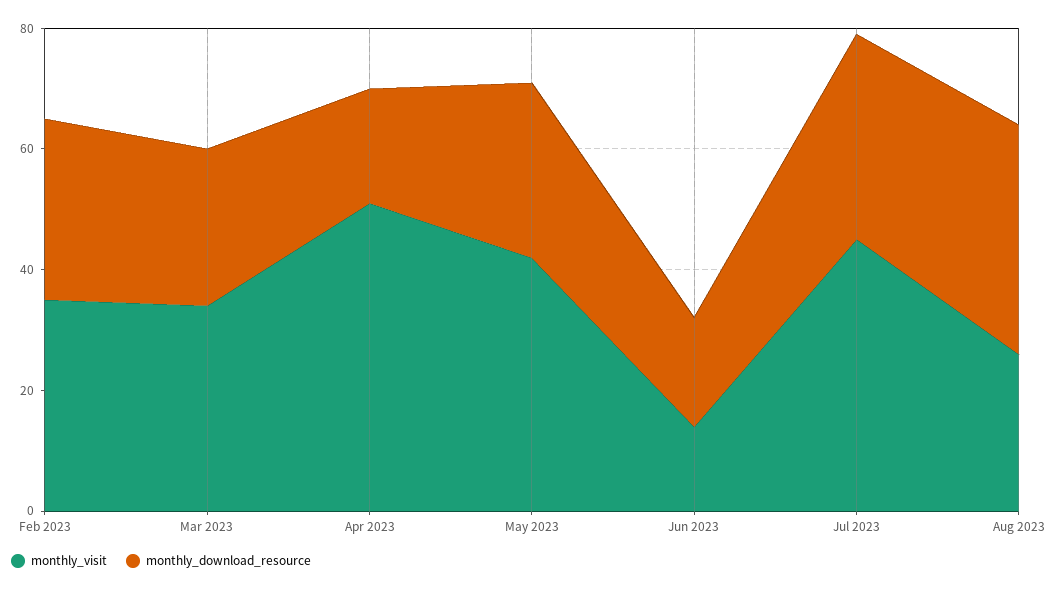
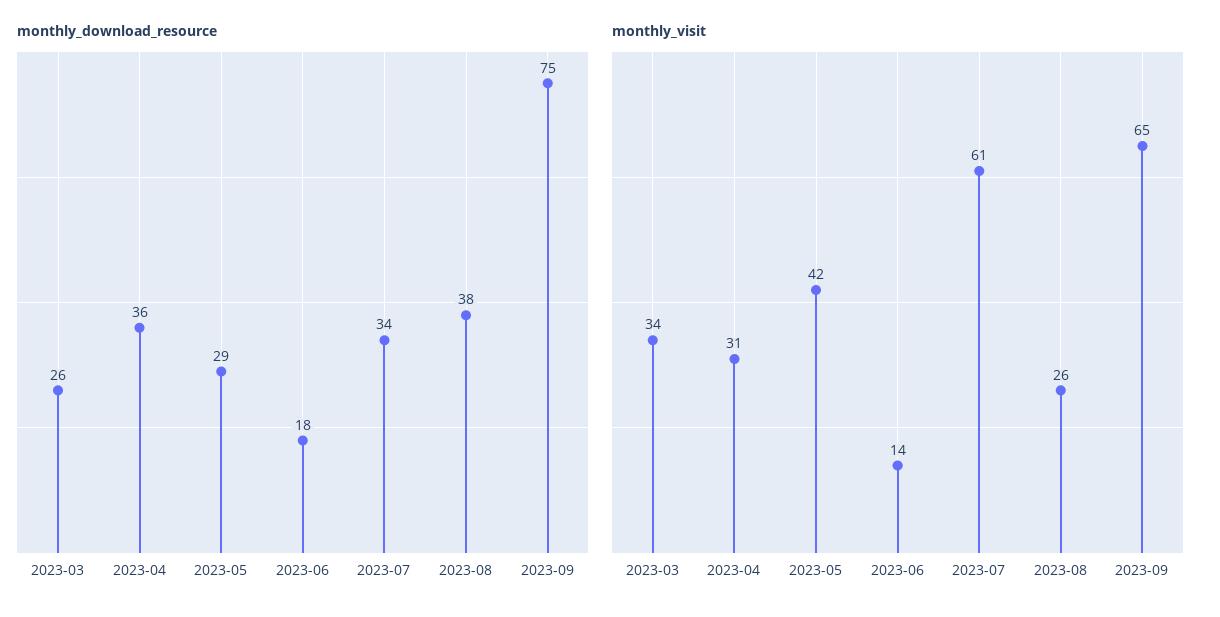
monthly_visit, Feb 2023: 35 -> none
monthly_download_resource, Feb 2023: 30 -> none
monthly_visit, Apr 2023: 50 -> 31
monthly_download_resource, Apr 2023: 20 -> 36
monthly_visit, Jul 2023: 45 -> 61
monthly_download_resource, 2023-09: none -> 75
monthly_visit, 2023-09: none -> 65

